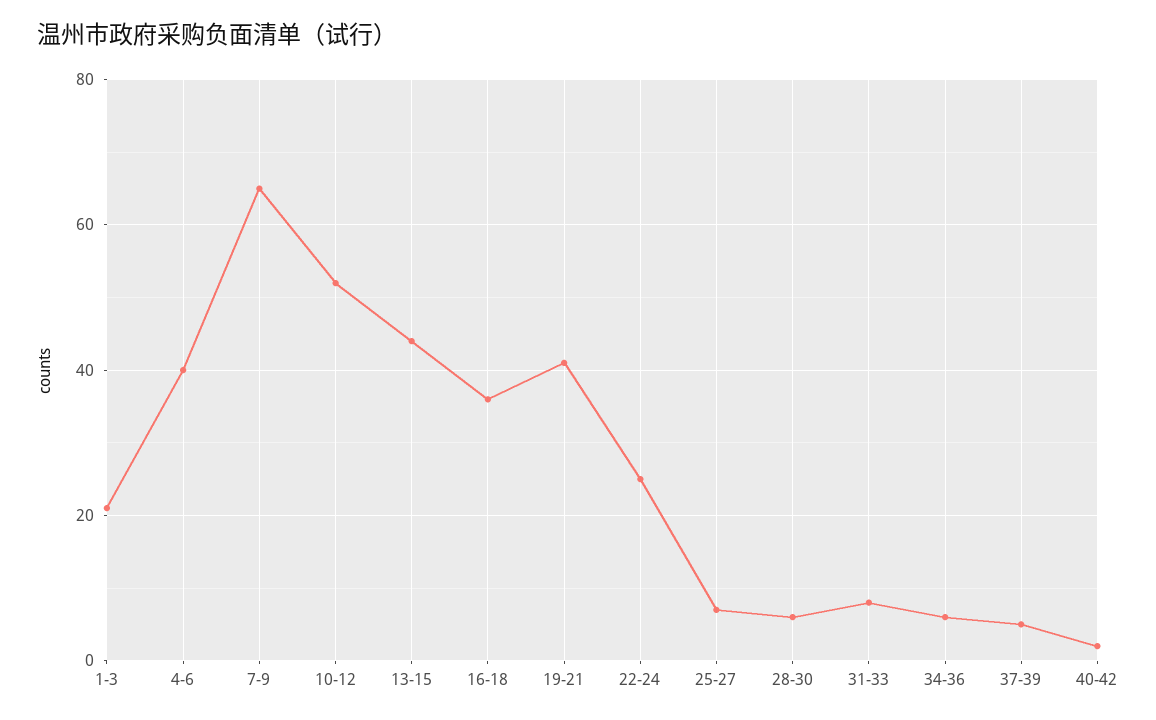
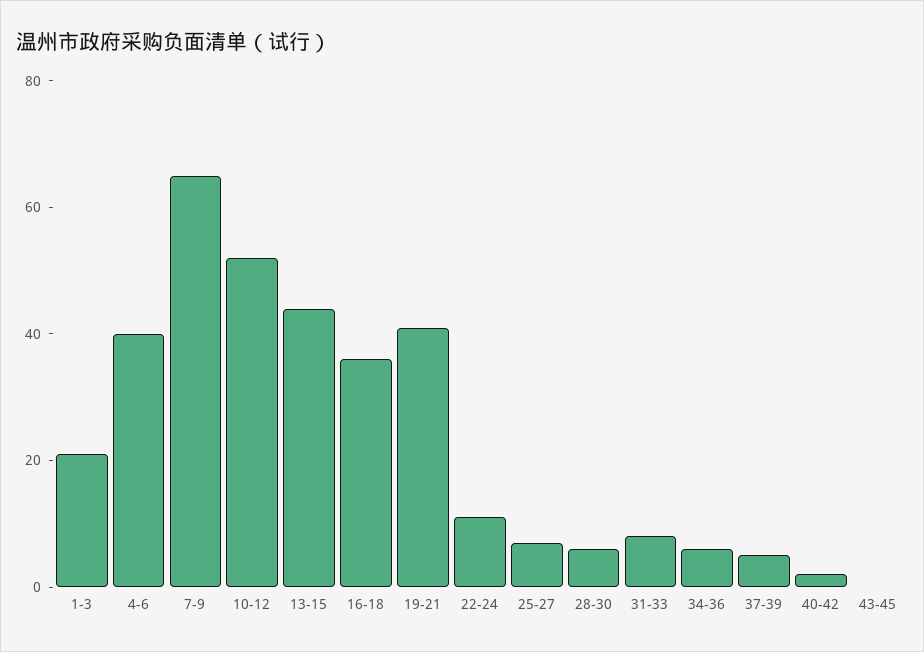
22-24: 25 -> 10
43-45: none -> 0

